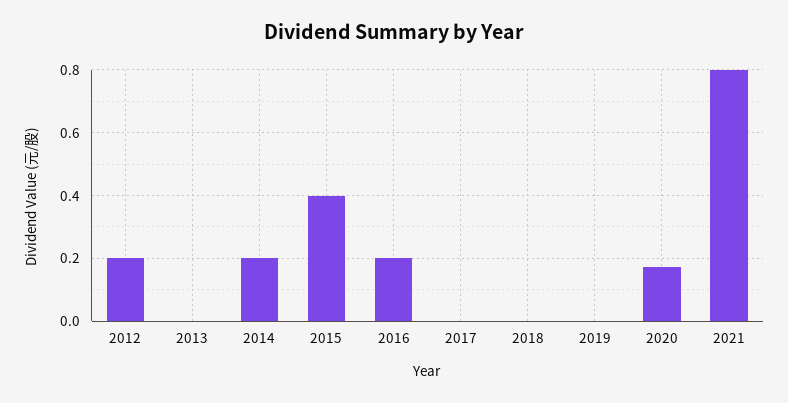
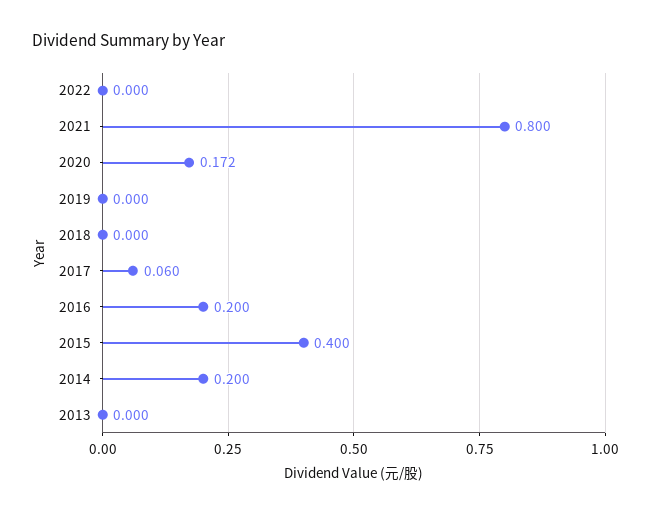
2012: 0.2 -> none
2017: 0 -> 0.06
2022: none -> 0

